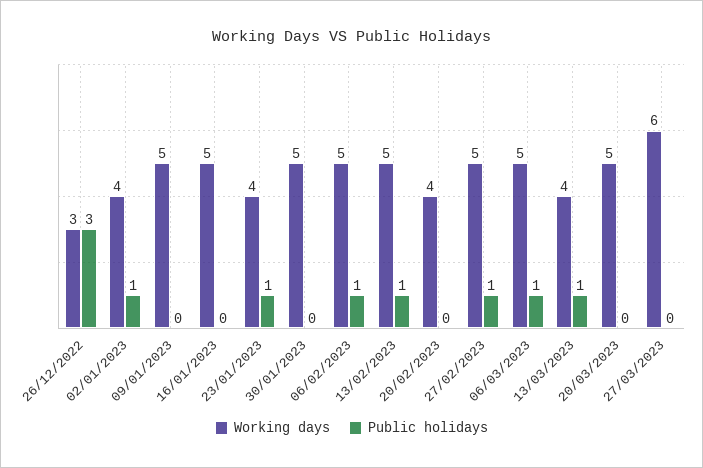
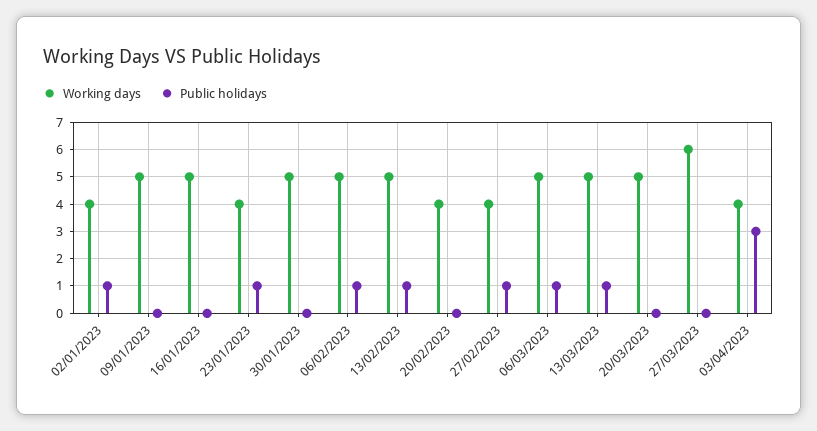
Working days, 26/12/2022: 3 -> none
Public holidays, 26/12/2022: 3 -> none
Working days, 27/02/2023: 5 -> 4
Working days, 13/03/2023: 4 -> 5
Working days, 03/04/2023: none -> 4
Public holidays, 03/04/2023: none -> 3

